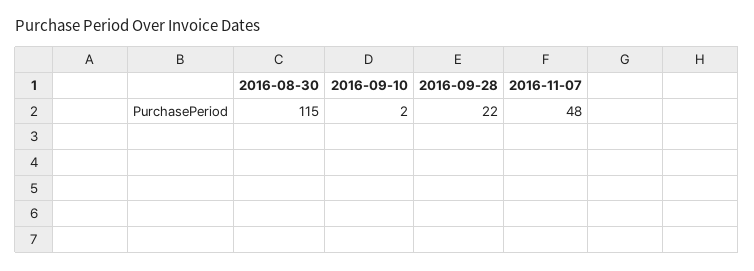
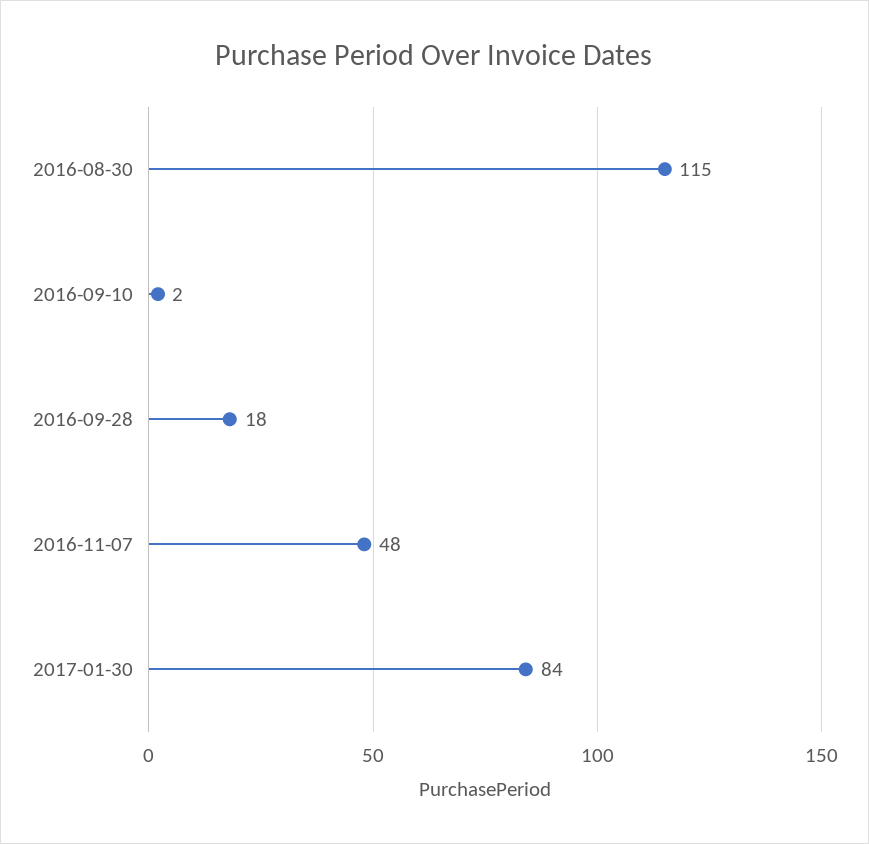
2016-09-28: 22 -> 18
2017-01-30: none -> 84

